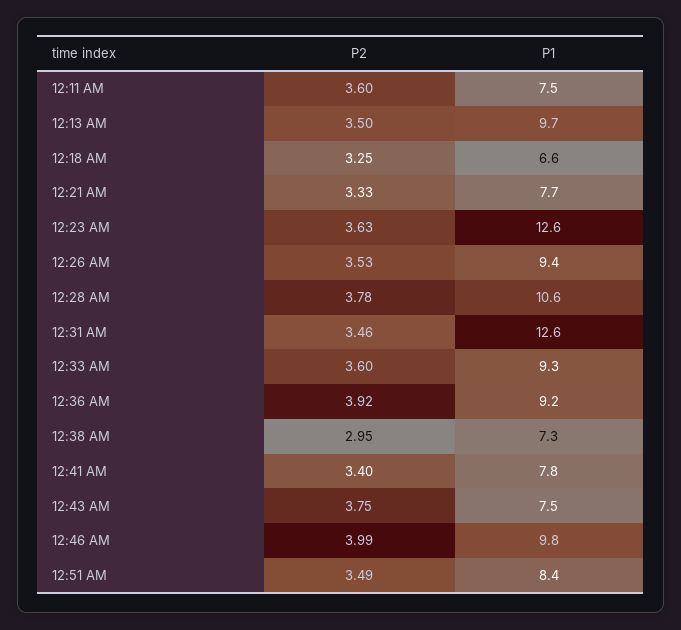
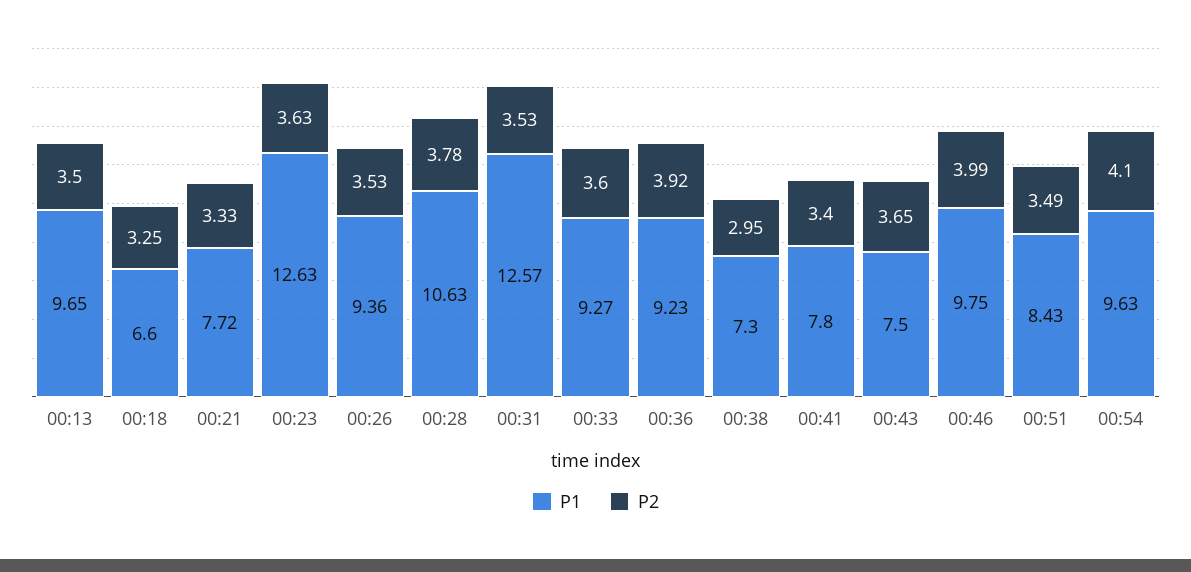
P2, 12:11 AM: 3.6 -> none
P1, 12:11 AM: 7.5 -> none
P2, 12:31 AM: 3.46 -> 3.53
P2, 12:43 AM: 3.75 -> 3.65
P1, 00:54: none -> 9.63
P2, 00:54: none -> 4.1

